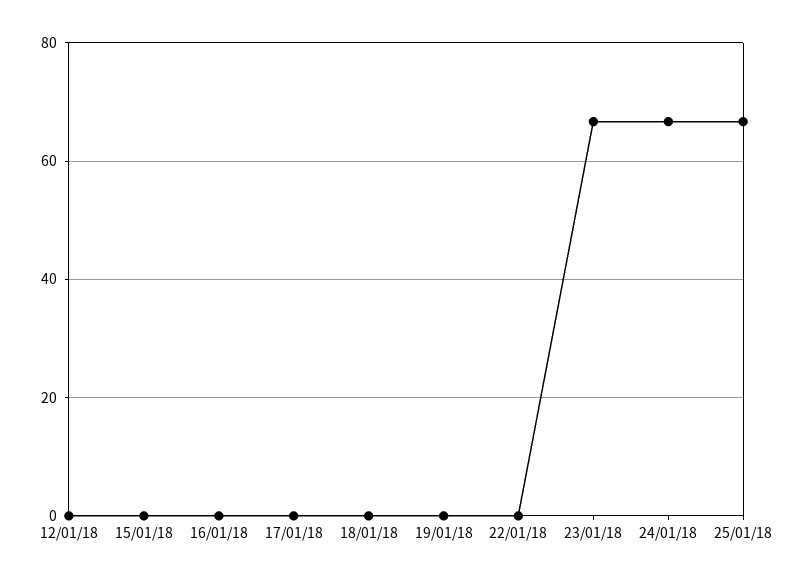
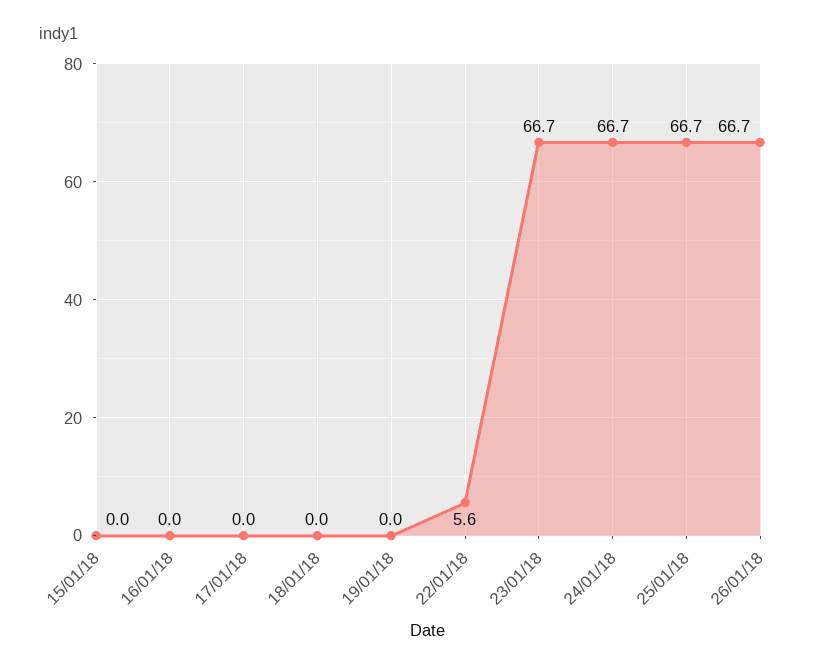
12/01/18: 0 -> none
22/01/18: 0 -> 5.6
26/01/18: none -> 66.7

